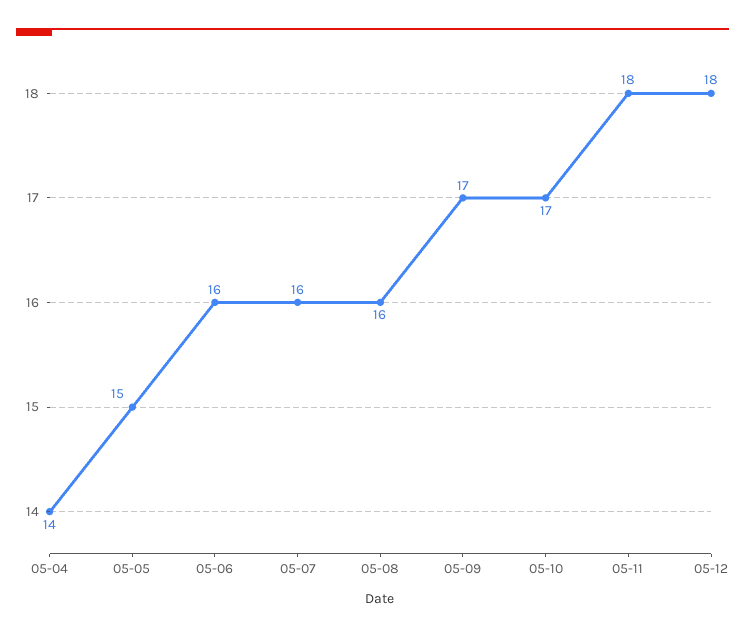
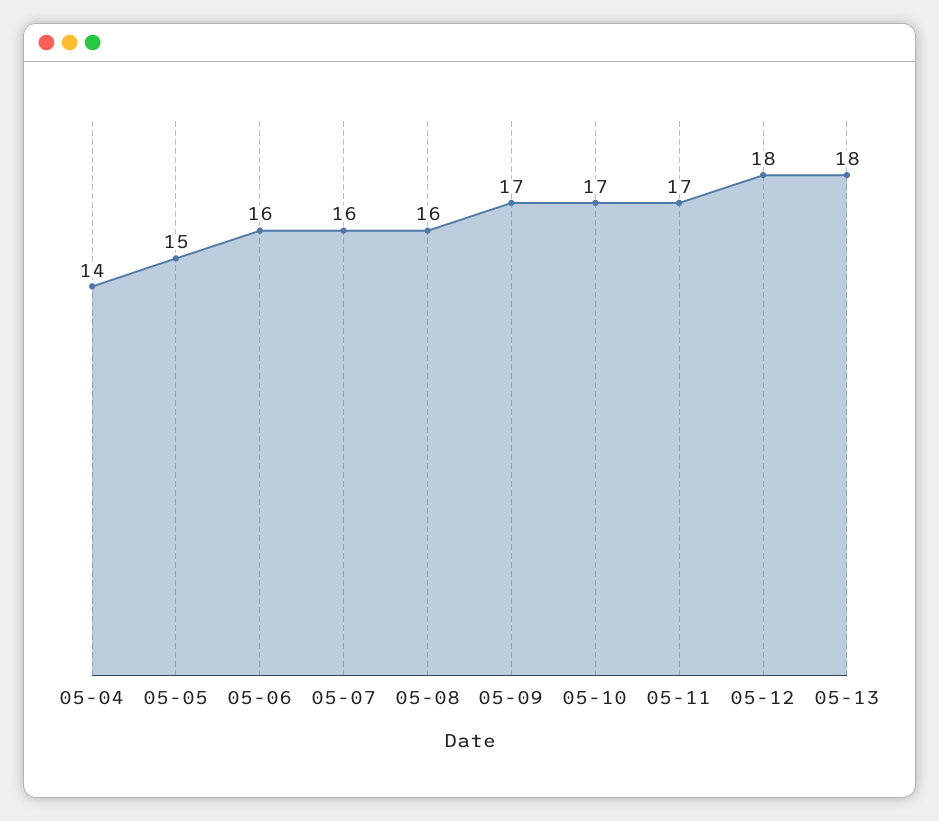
05-11: 18 -> 17
05-13: none -> 18

